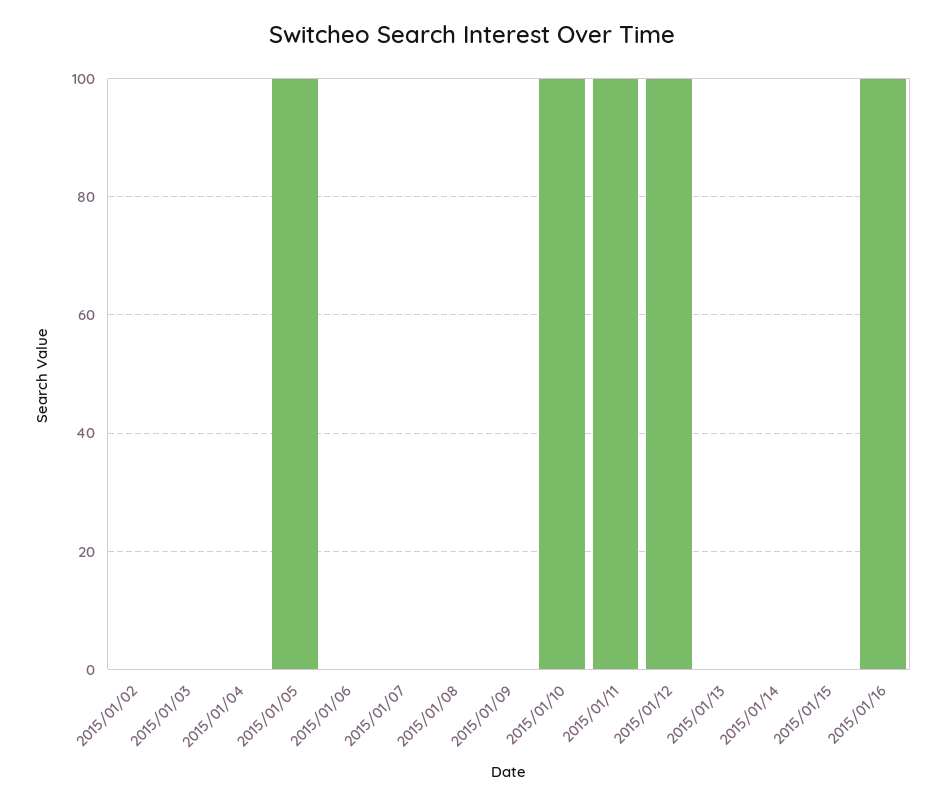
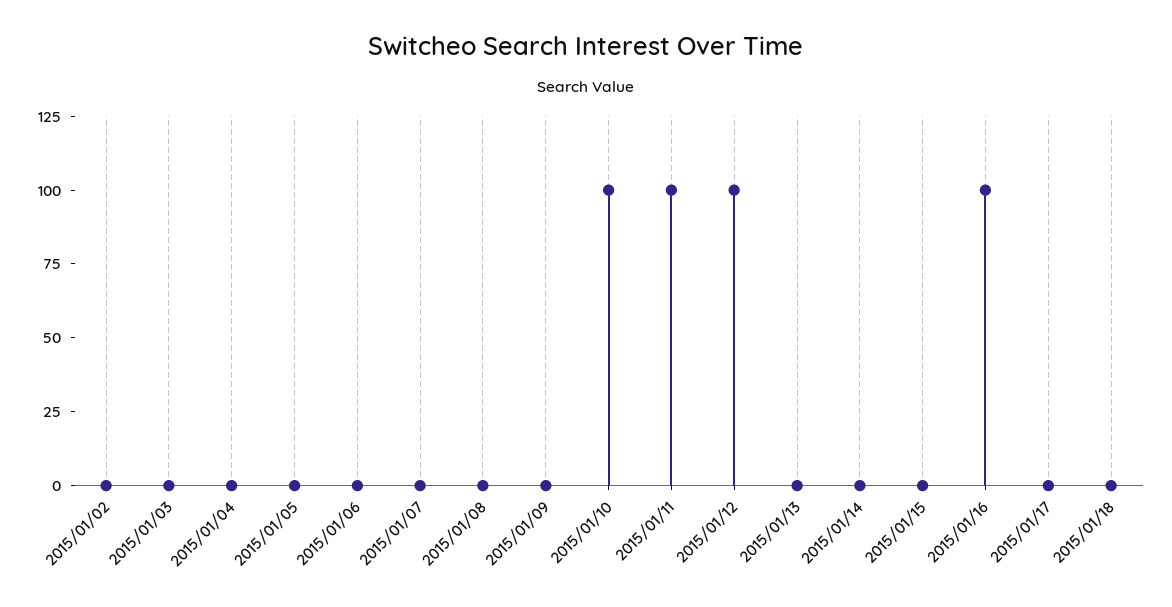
2015/01/05: 100 -> 0
2015/01/17: none -> 0
2015/01/18: none -> 0

